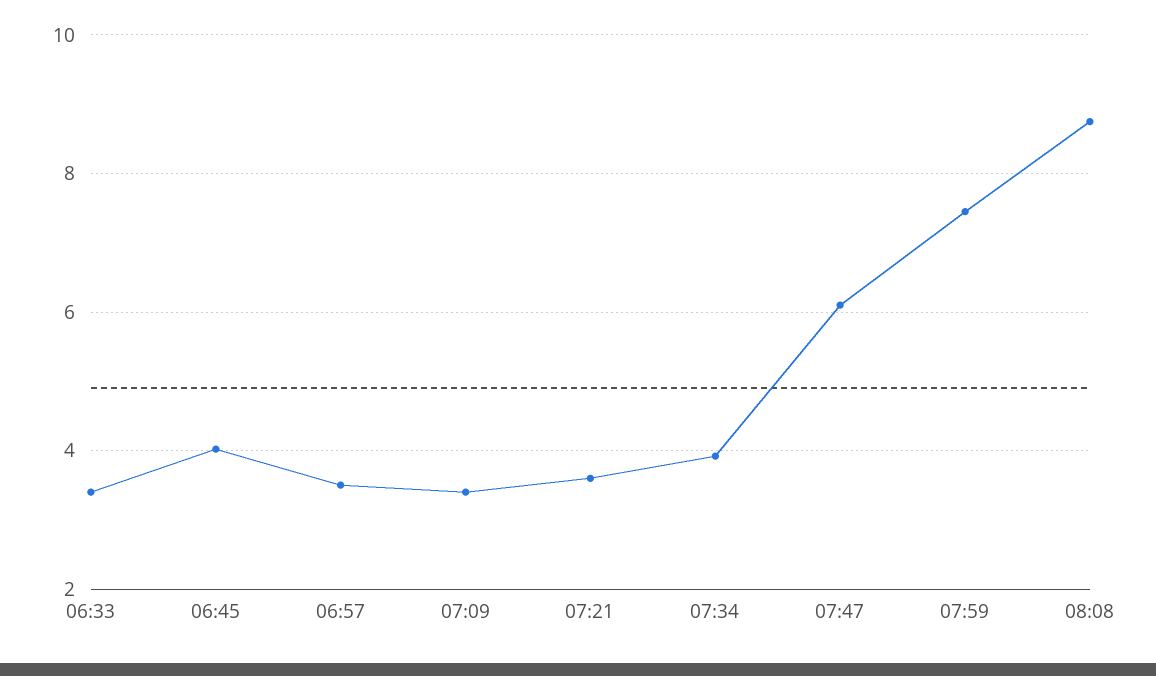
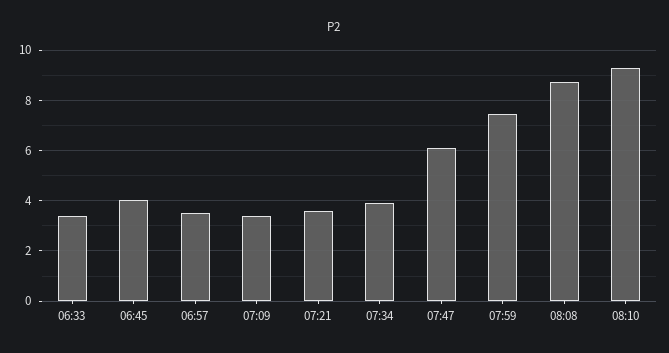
08:10: none -> 9.25

